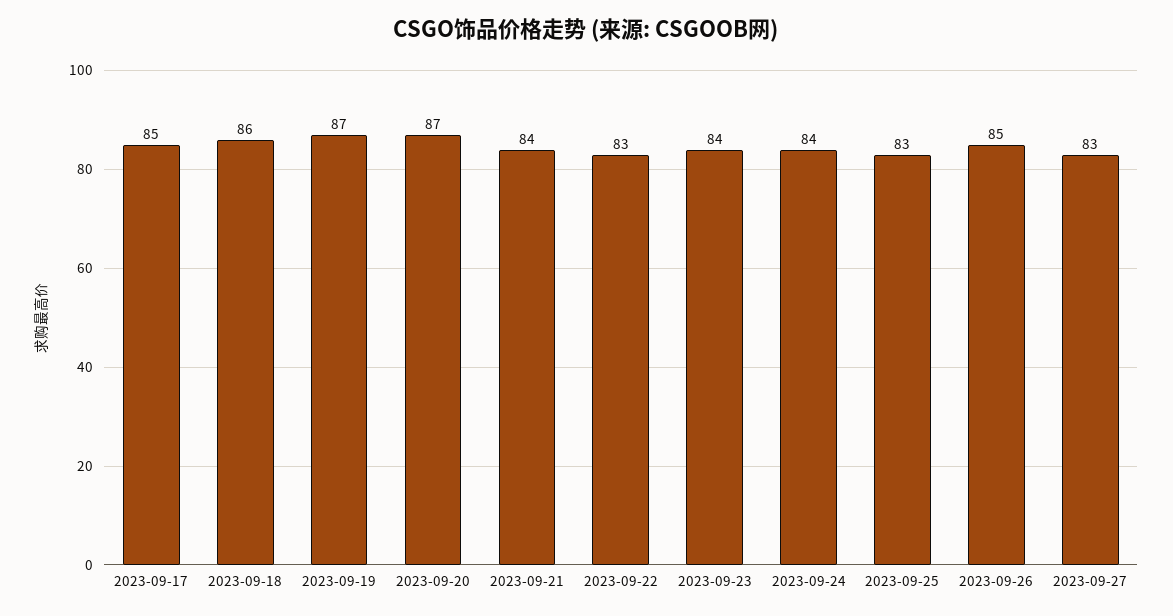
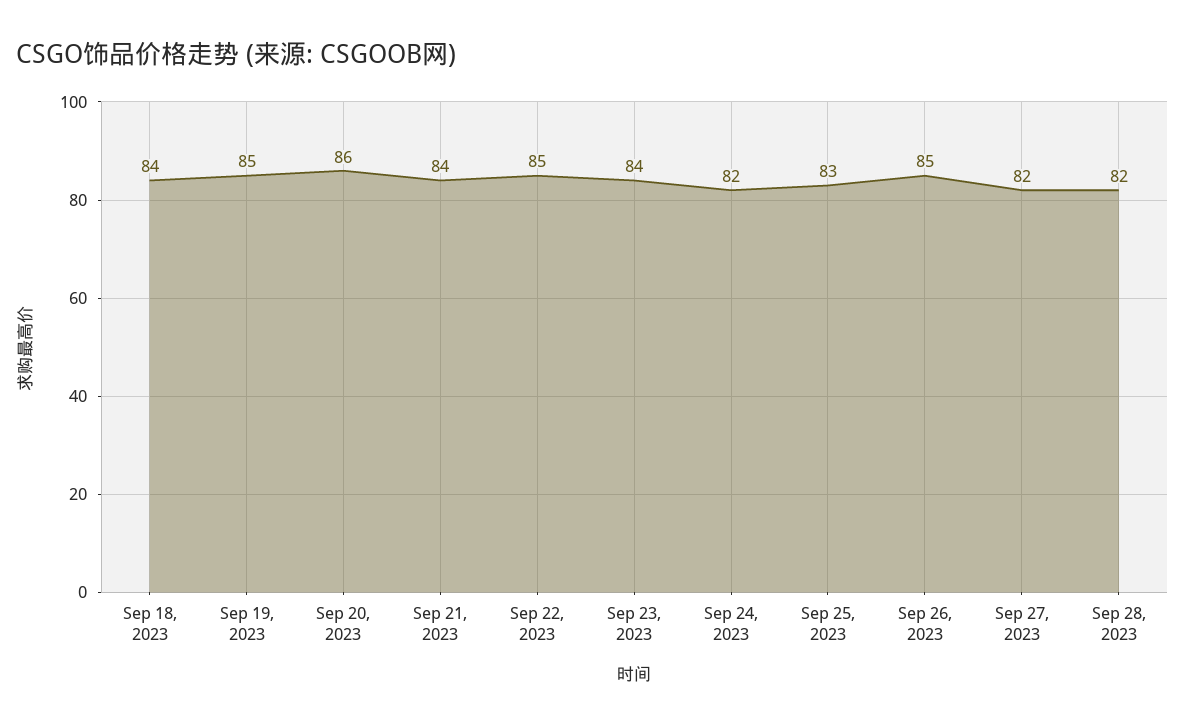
2023-09-17: 85 -> none
2023-09-18: 86 -> 84
2023-09-19: 87 -> 85
2023-09-20: 87 -> 86
2023-09-22: 83 -> 85
2023-09-24: 84 -> 82
2023-09-27: 83 -> 82
Sep 28, 2023: none -> 82

